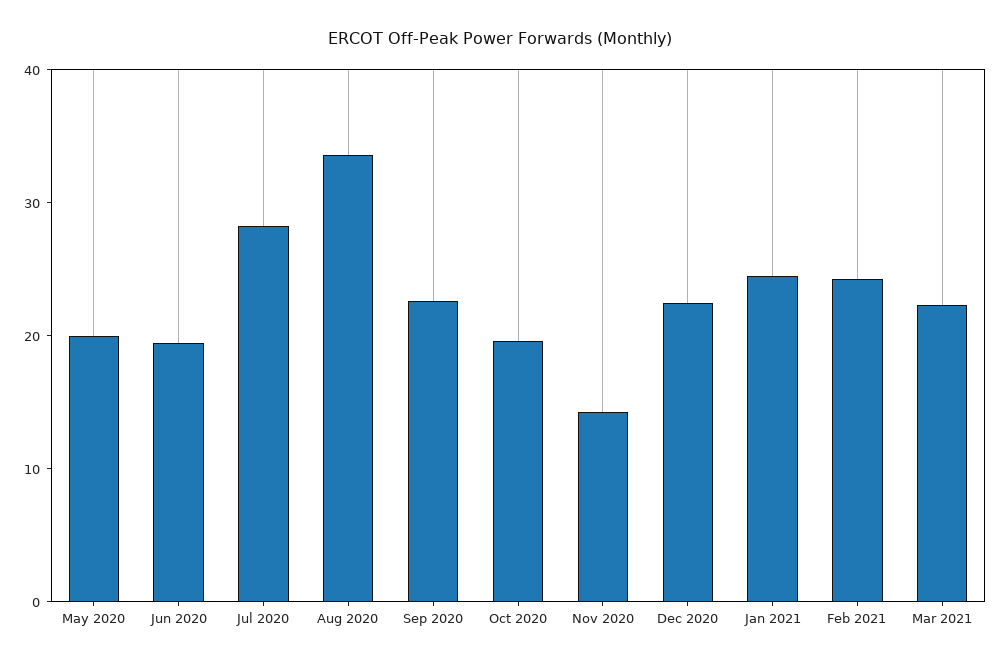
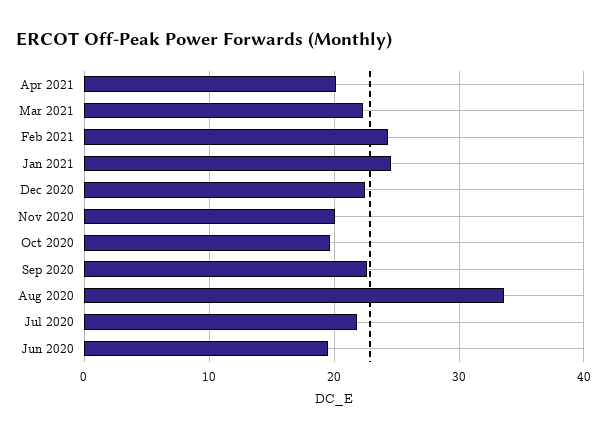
May 2020: 20 -> none
Jul 2020: 28 -> 22
Nov 2020: 14 -> 20
Apr 2021: none -> 20

